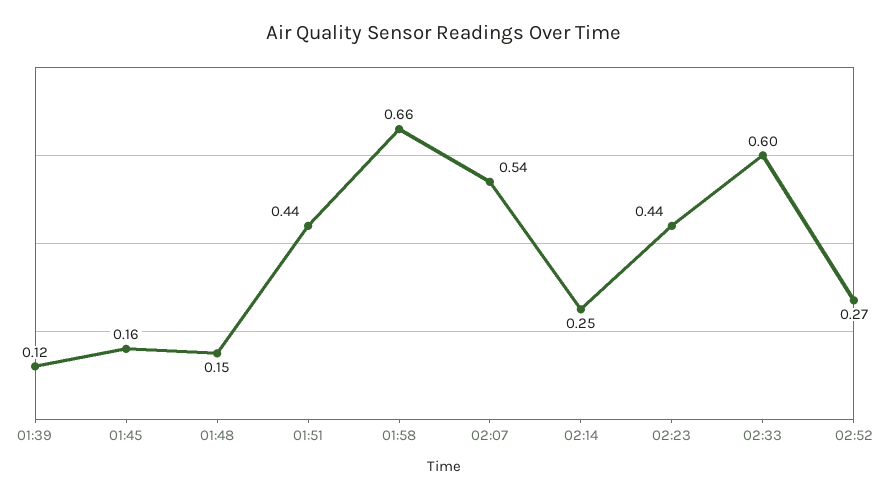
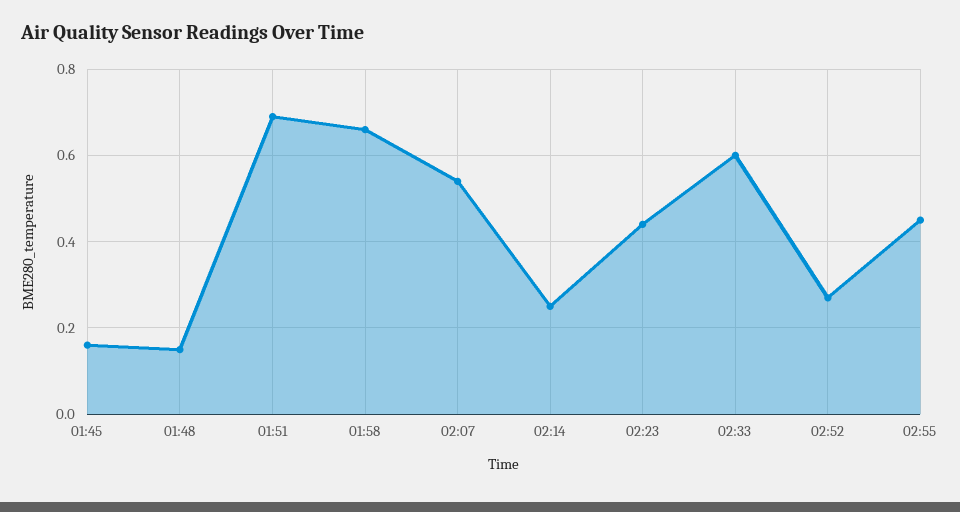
01:39: 0.12 -> none
01:51: 0.44 -> 0.7
02:55: none -> 0.45

